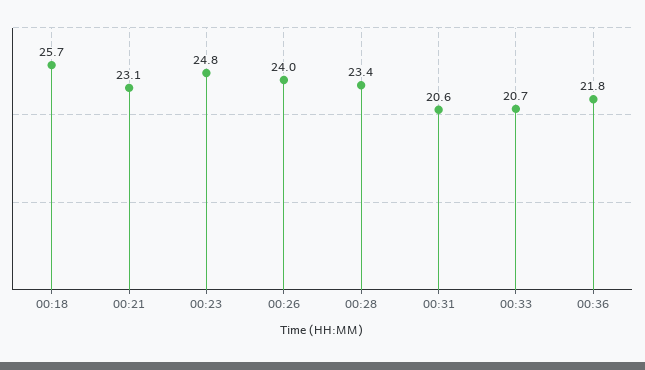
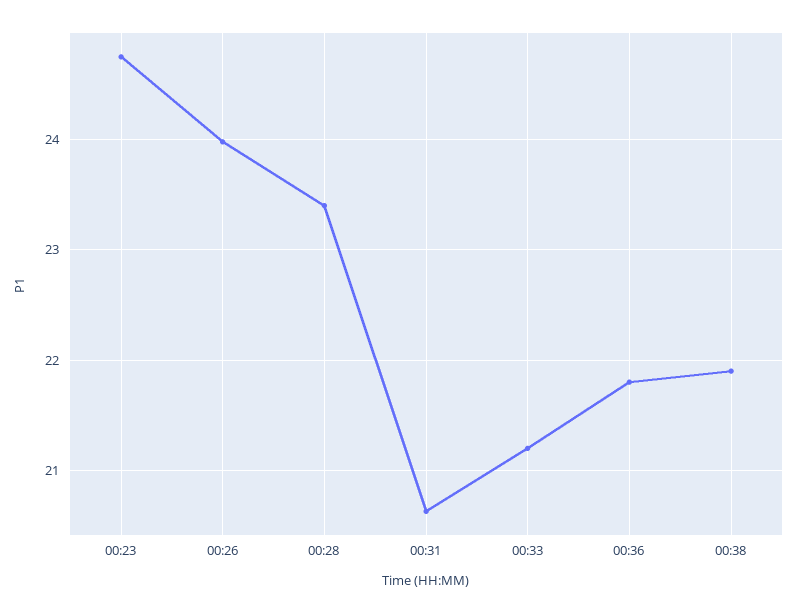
00:18: 25.7 -> none
00:21: 23.1 -> none
00:33: 20.7 -> 21.2
00:38: none -> 21.9

